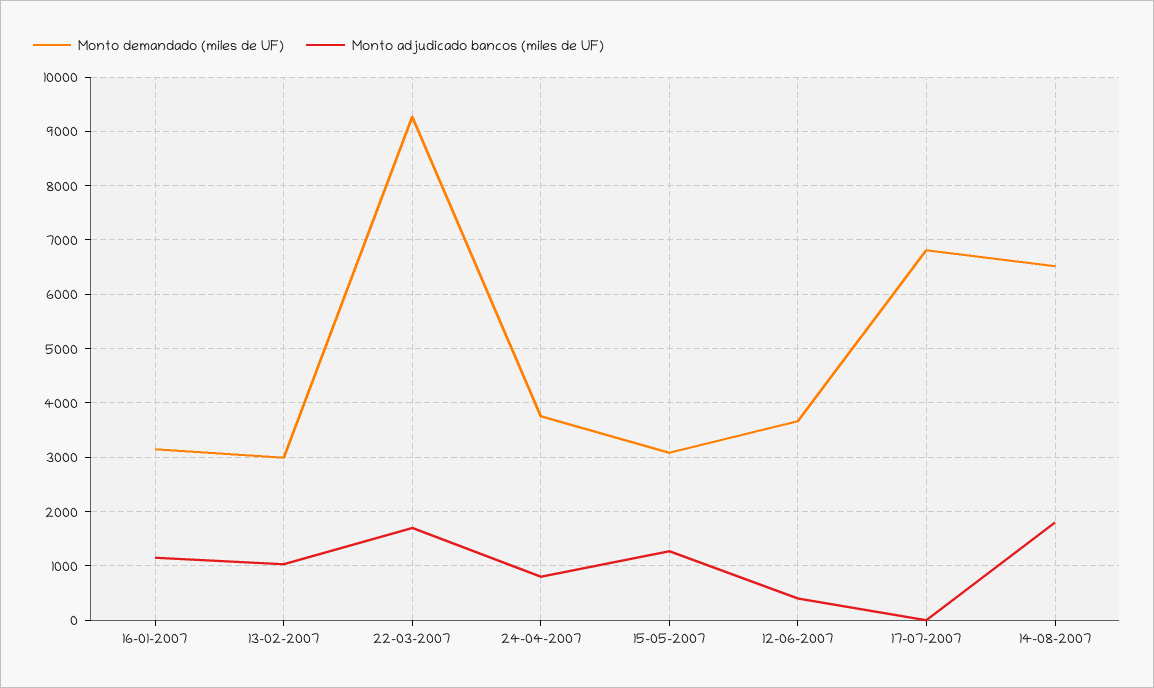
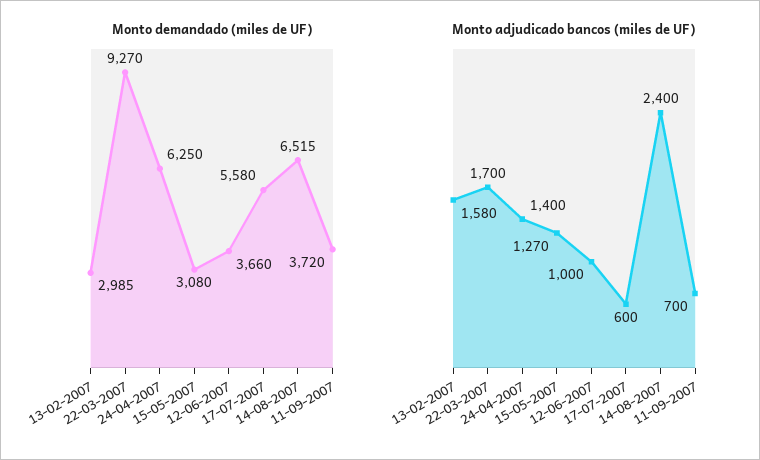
Monto demandado (miles de UF), 16-01-2007: 3200 -> none
Monto adjudicado bancos (miles de UF), 16-01-2007: 1200 -> none
Monto adjudicado bancos (miles de UF), 13-02-2007: 1000 -> 1580
Monto demandado (miles de UF), 24-04-2007: 3800 -> 6250
Monto adjudicado bancos (miles de UF), 24-04-2007: 800 -> 1400
Monto adjudicado bancos (miles de UF), 12-06-2007: 400 -> 1000
Monto demandado (miles de UF), 17-07-2007: 6800 -> 5580
Monto adjudicado bancos (miles de UF), 17-07-2007: 0 -> 600
Monto adjudicado bancos (miles de UF), 14-08-2007: 1800 -> 2400
Monto demandado (miles de UF), 11-09-2007: none -> 3720
Monto adjudicado bancos (miles de UF), 11-09-2007: none -> 700

